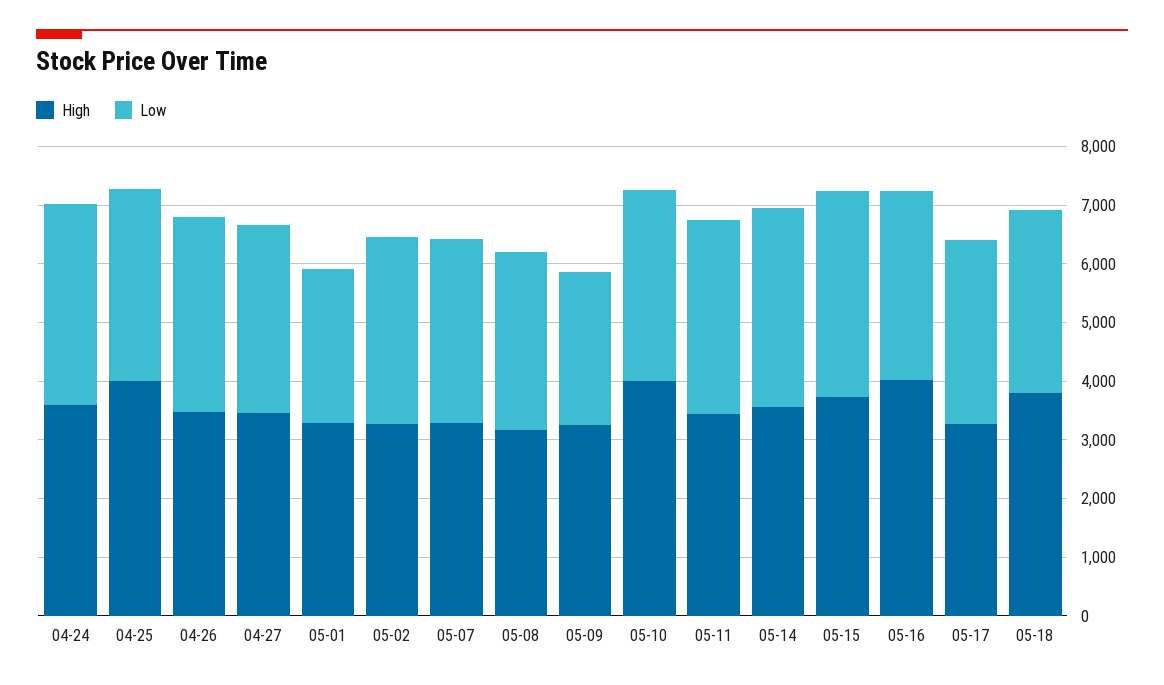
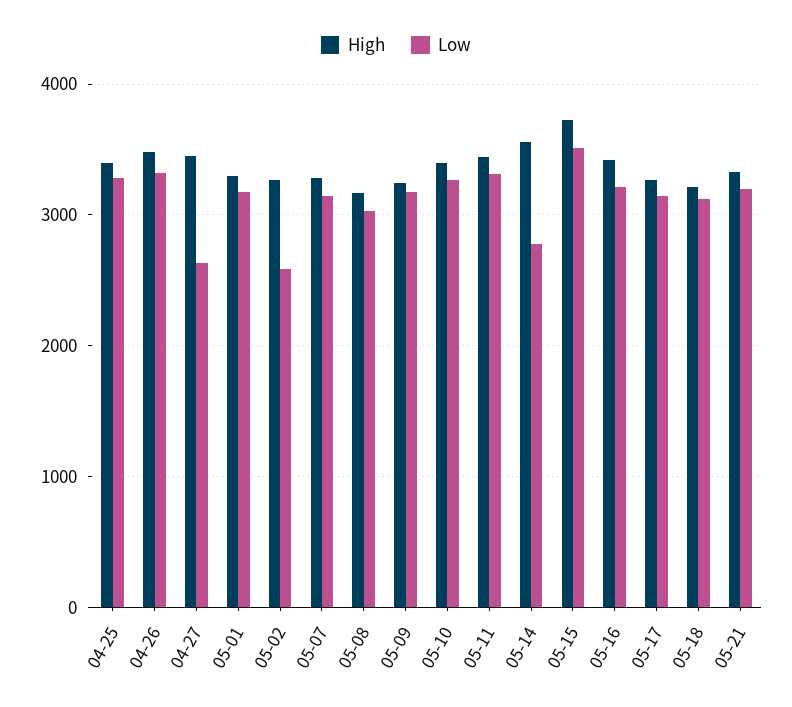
High, 04-24: 3600 -> none
Low, 04-24: 3400 -> none
High, 04-25: 4000 -> 3400
Low, 04-27: 3200 -> 2600
Low, 05-01: 2600 -> 3200
Low, 05-02: 3200 -> 2600
Low, 05-09: 2600 -> 3200
High, 05-10: 4000 -> 3400
Low, 05-14: 3400 -> 2800
High, 05-16: 4000 -> 3400
High, 05-18: 3800 -> 3200
High, 05-21: none -> 3300
Low, 05-21: none -> 3200

